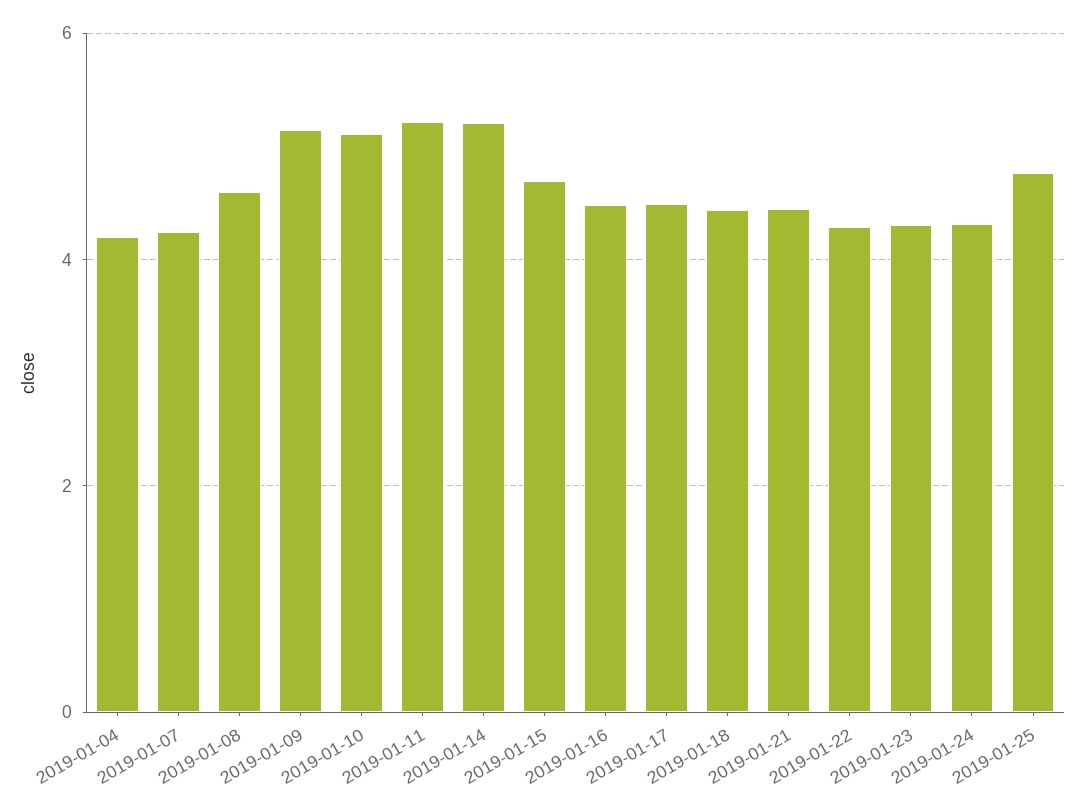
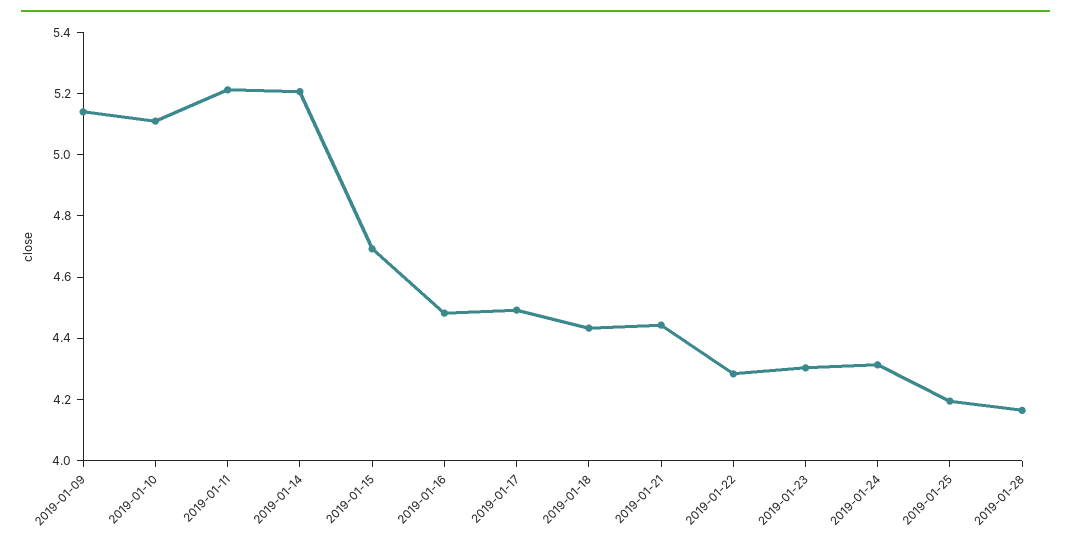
2019-01-04: 4.2 -> none
2019-01-07: 4.2 -> none
2019-01-08: 4.6 -> none
2019-01-25: 4.8 -> 4.2
2019-01-28: none -> 4.15

